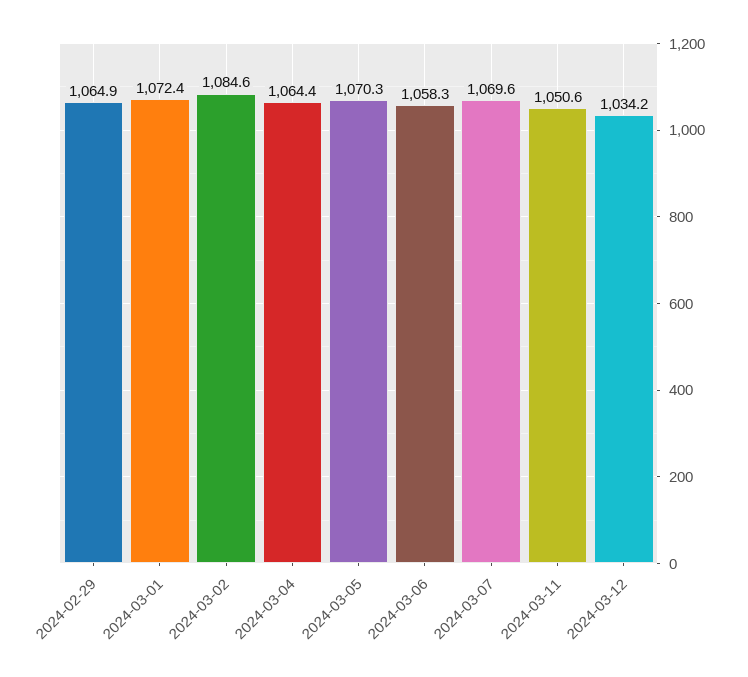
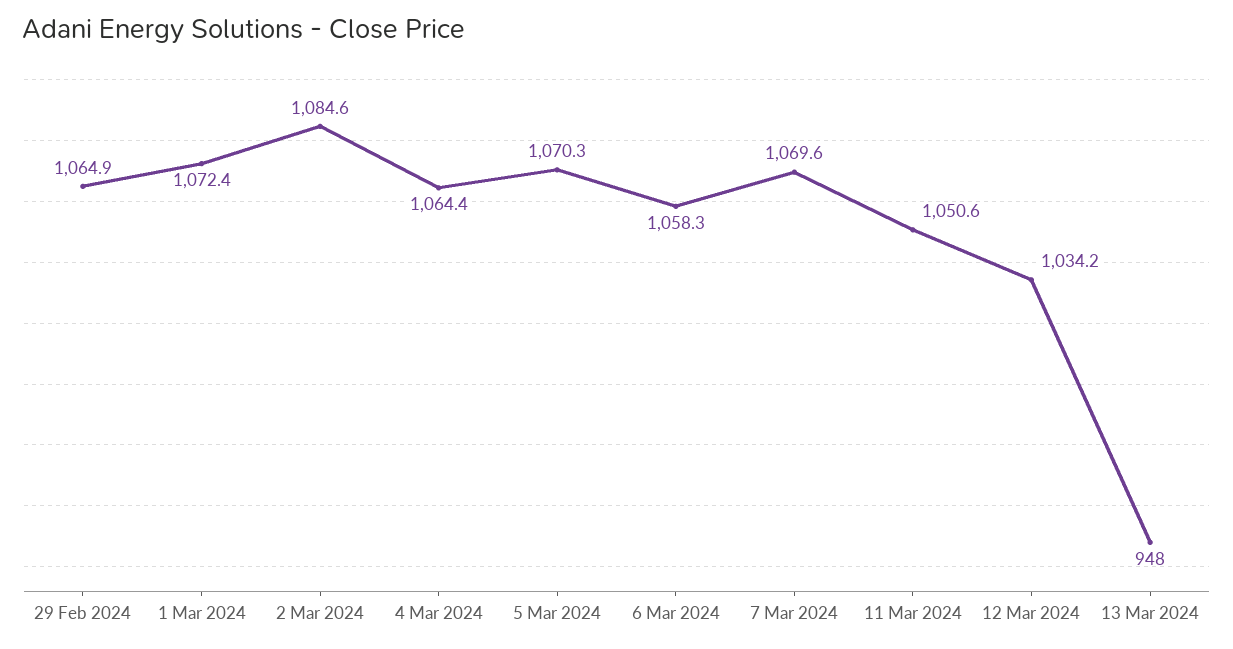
13 Mar 2024: none -> 948

